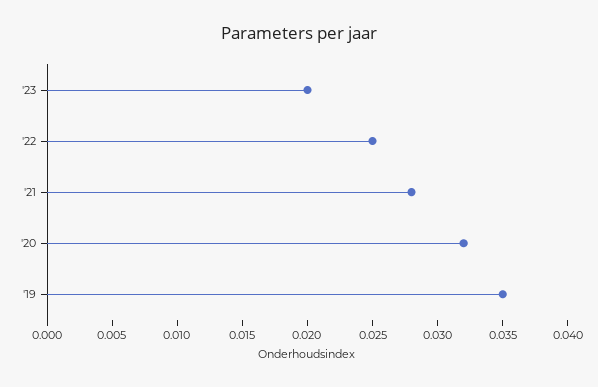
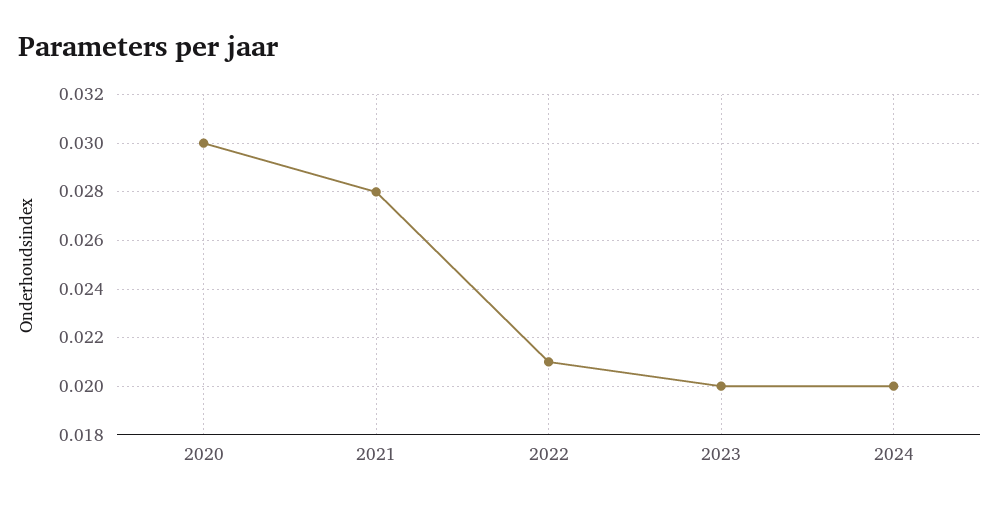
'22: 0.025 -> 0.021
'20: 0.032 -> 0.03
'19: 0.035 -> none
2024: none -> 0.02

